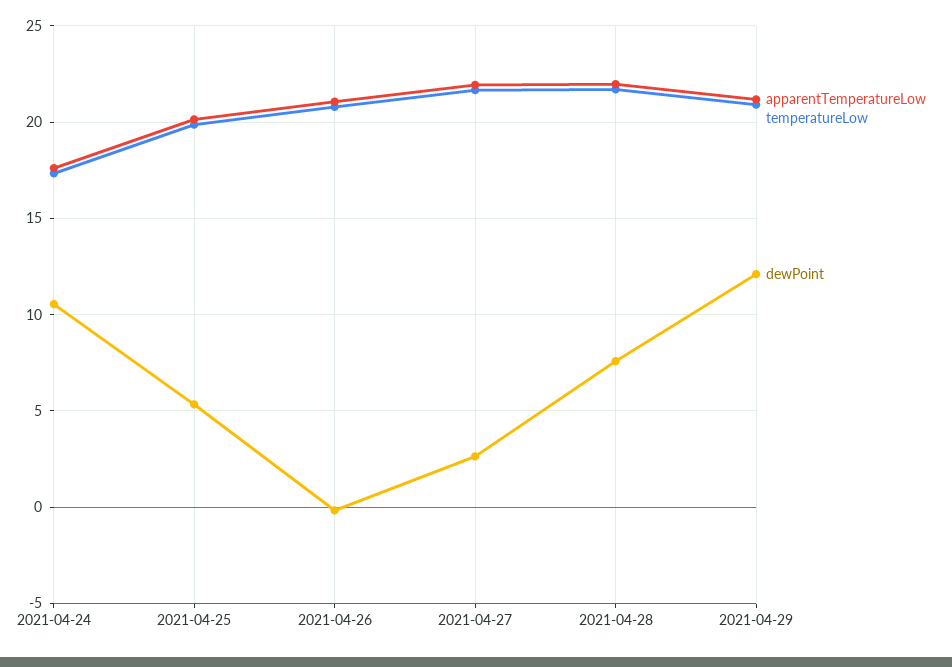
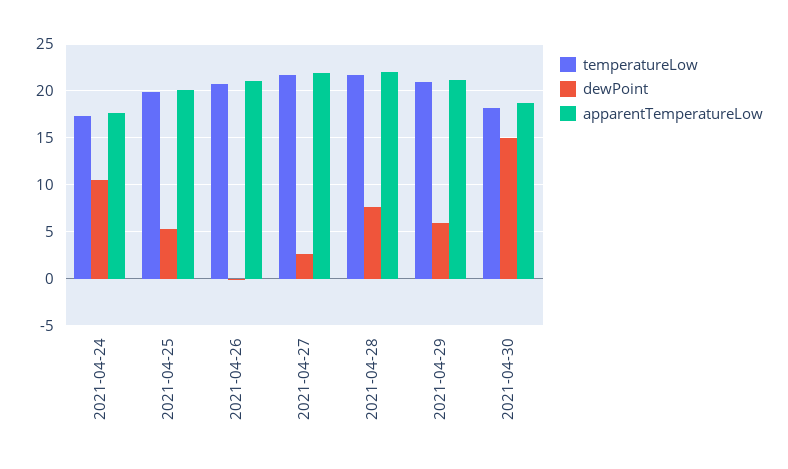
dewPoint, 2021-04-29: 12 -> 6
temperatureLow, 2021-04-30: none -> 18
dewPoint, 2021-04-30: none -> 15
apparentTemperatureLow, 2021-04-30: none -> 19

